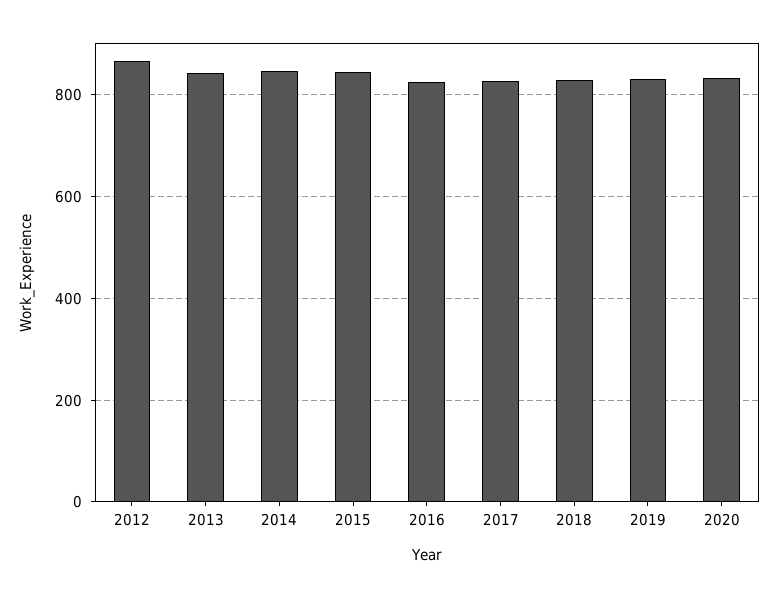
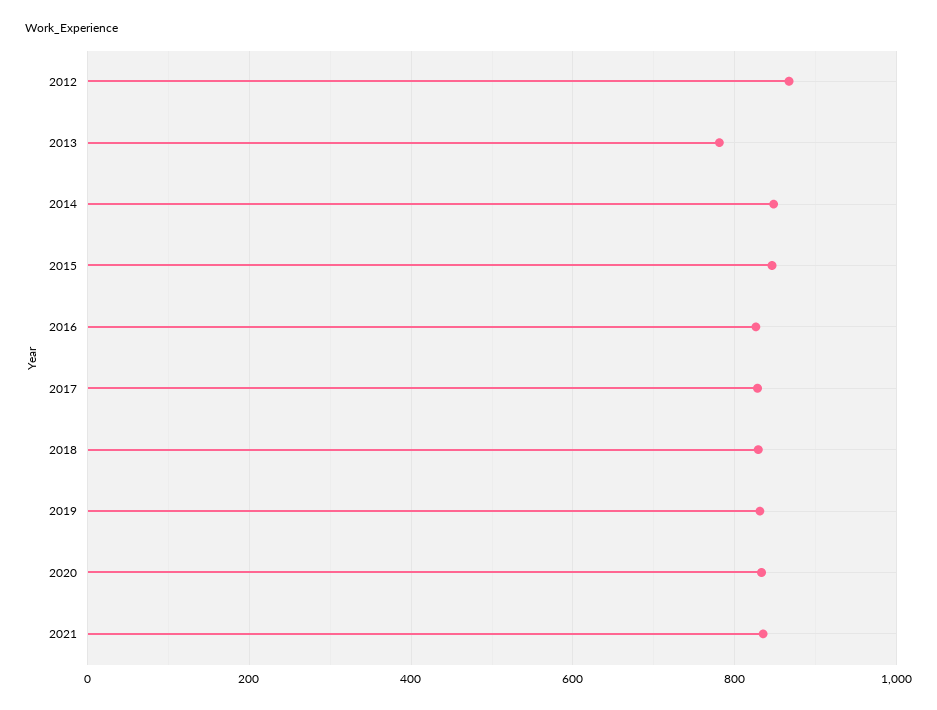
2013: 840 -> 780
2021: none -> 840

